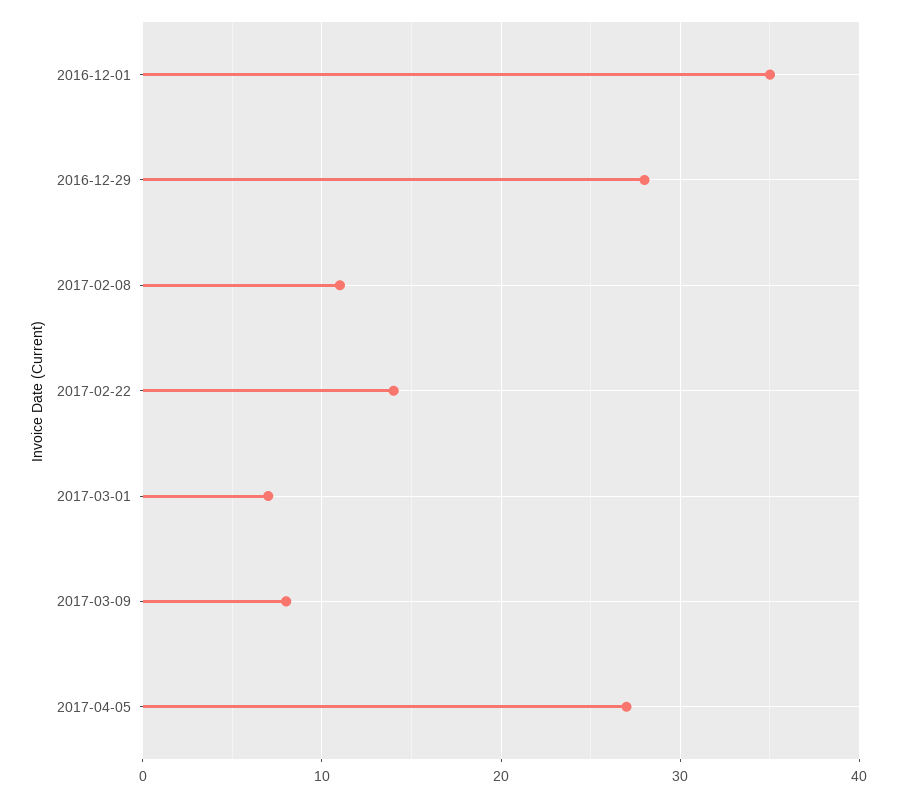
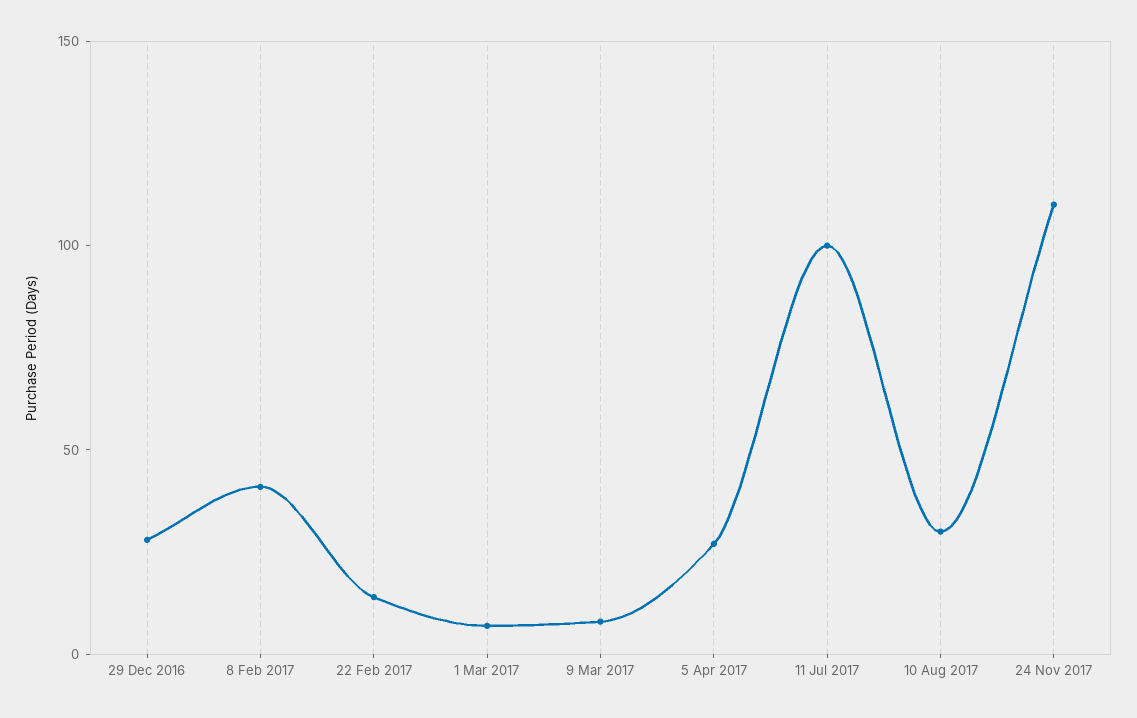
2016-12-01: 35 -> none
2017-02-08: 11 -> 40
11 Jul 2017: none -> 100
10 Aug 2017: none -> 30
24 Nov 2017: none -> 110

